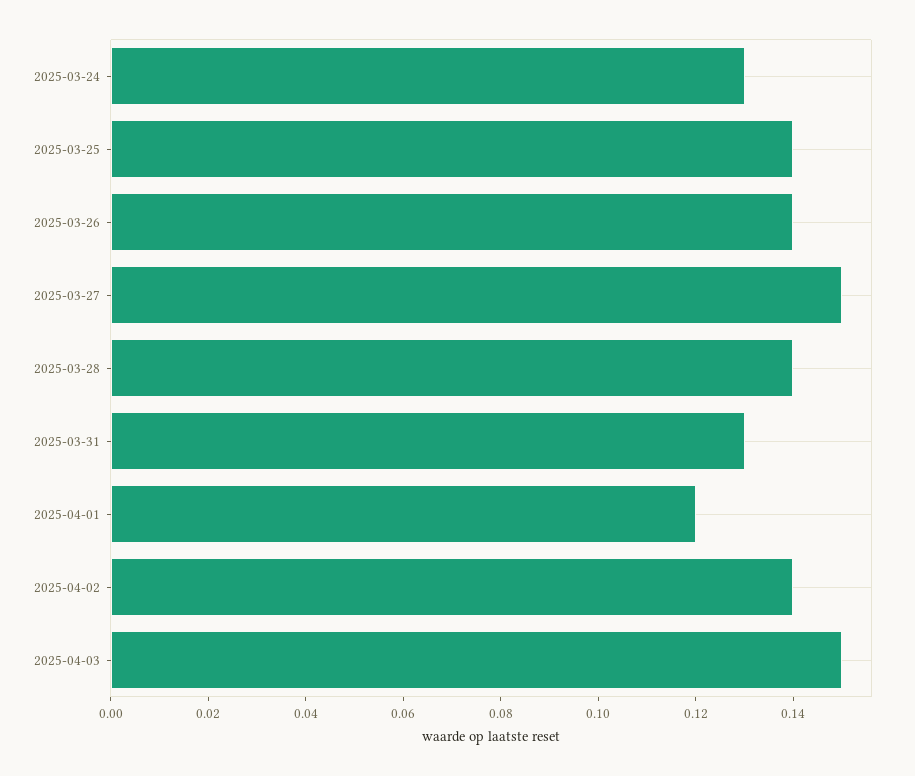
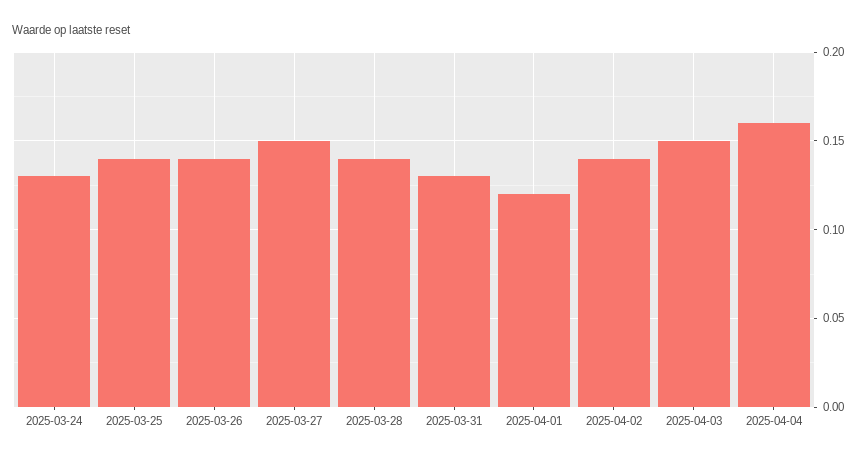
2025-04-04: none -> 0.16

